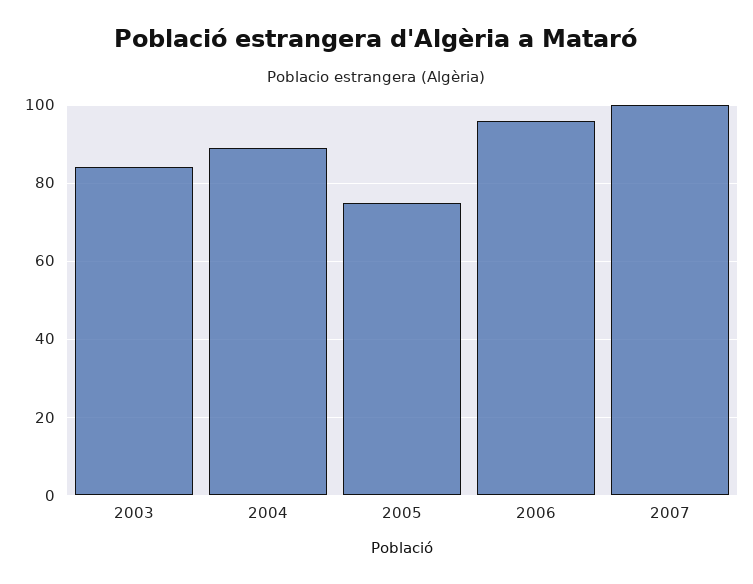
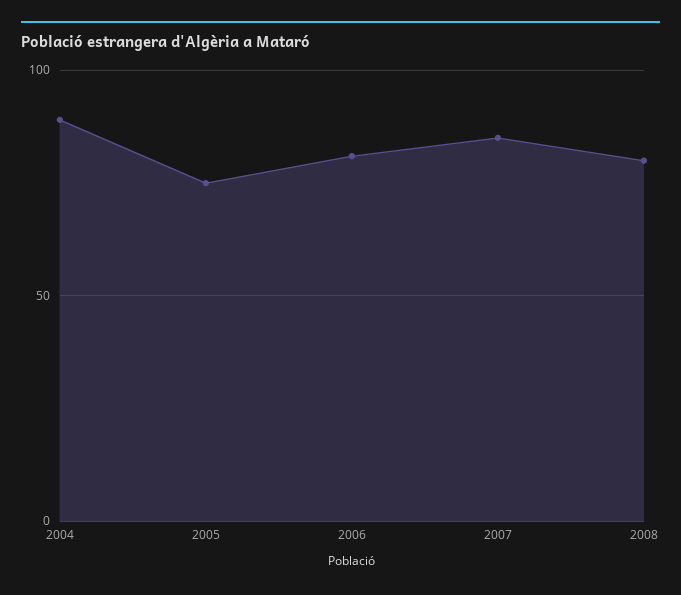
2003: 85 -> none
2006: 95 -> 80
2007: 100 -> 85
2008: none -> 80

